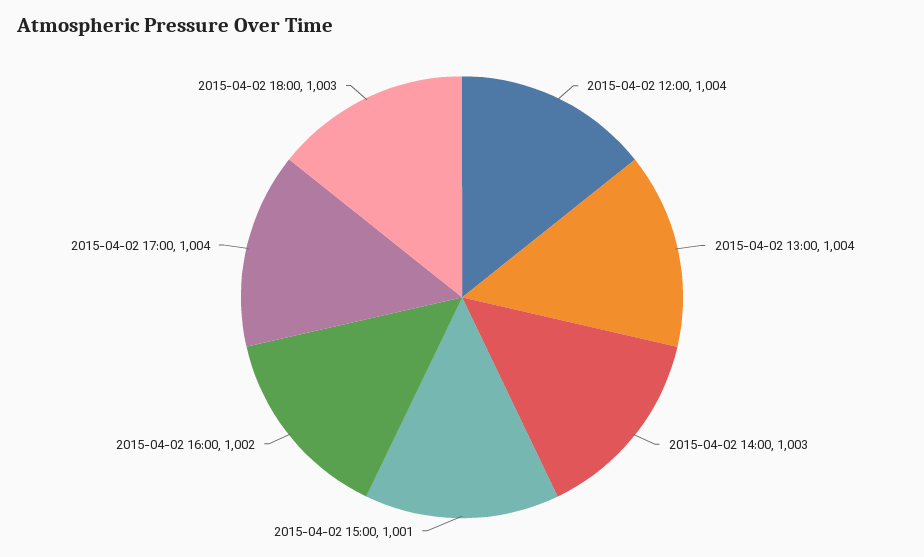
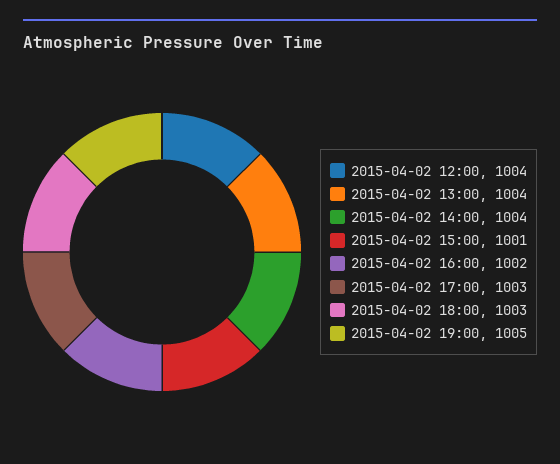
2015-04-02 14:00: 1003 -> 1004
2015-04-02 17:00: 1004 -> 1003
2015-04-02 19:00: none -> 1005

